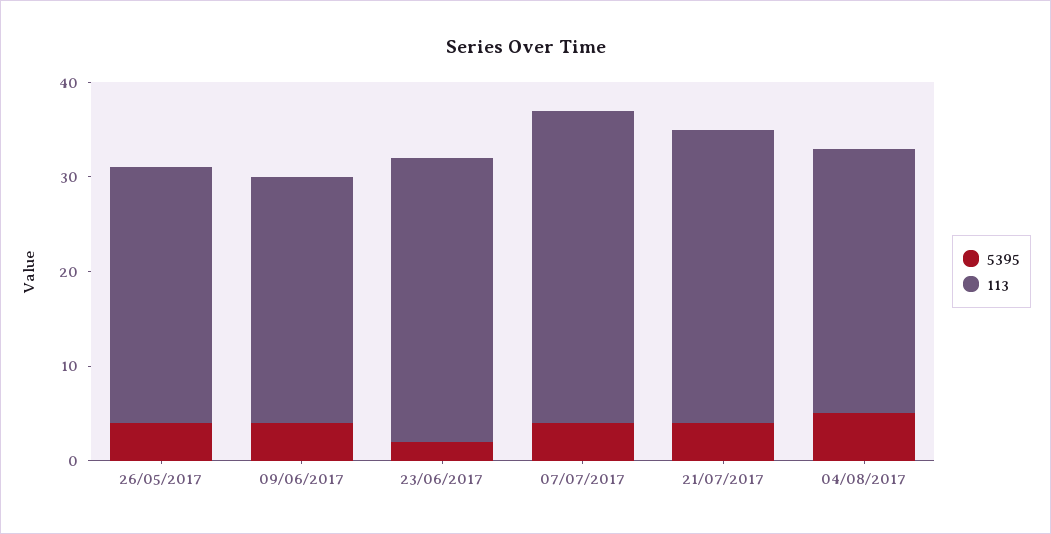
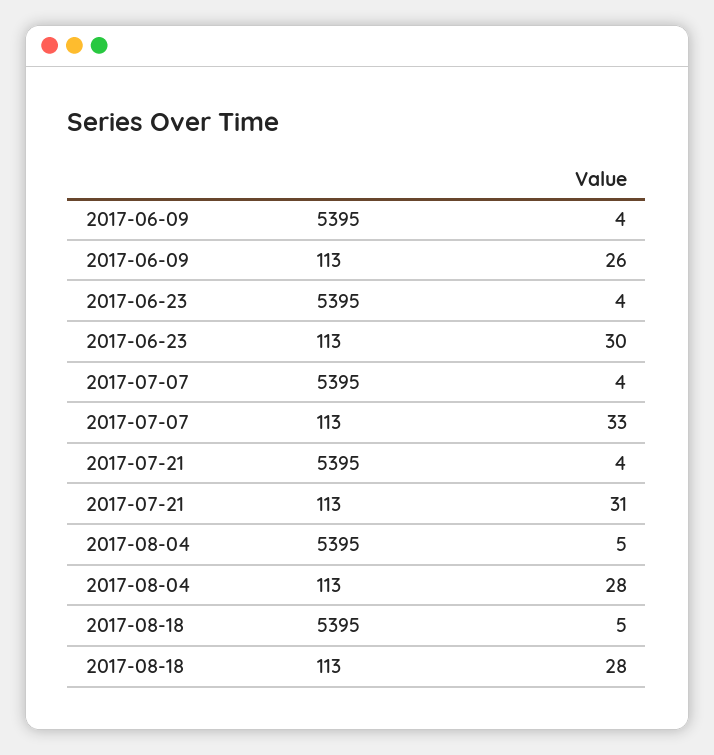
5395, 26/05/2017: 4 -> none
113, 26/05/2017: 27 -> none
5395, 23/06/2017: 2 -> 4
5395, 2017-08-18: none -> 5
113, 2017-08-18: none -> 28

